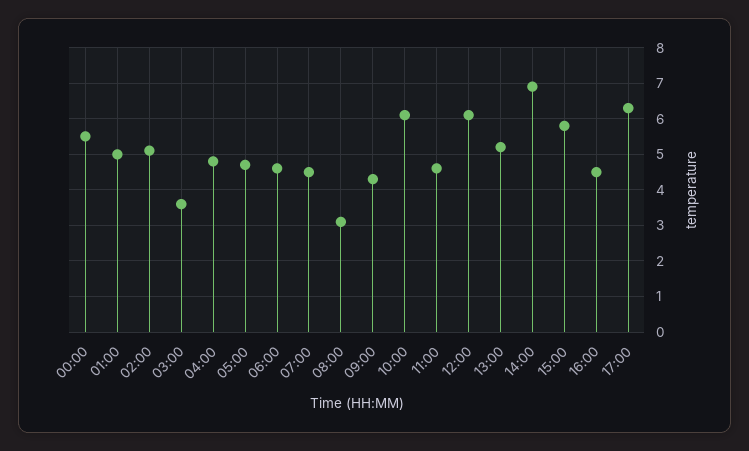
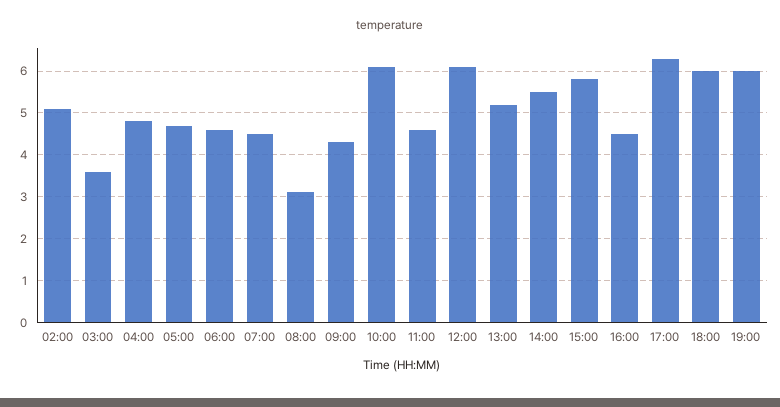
00:00: 5.5 -> none
01:00: 5 -> none
14:00: 7 -> 5.5
18:00: none -> 6
19:00: none -> 6

